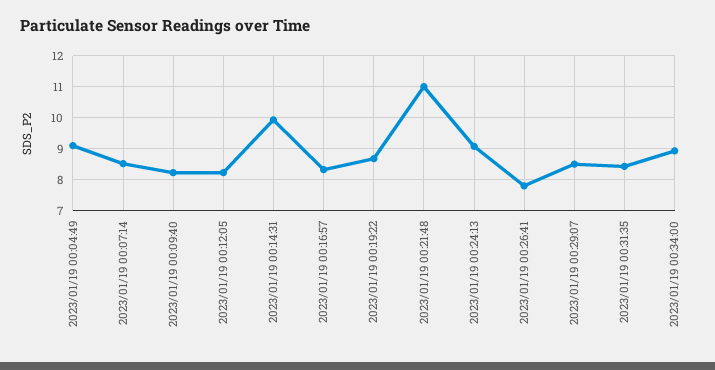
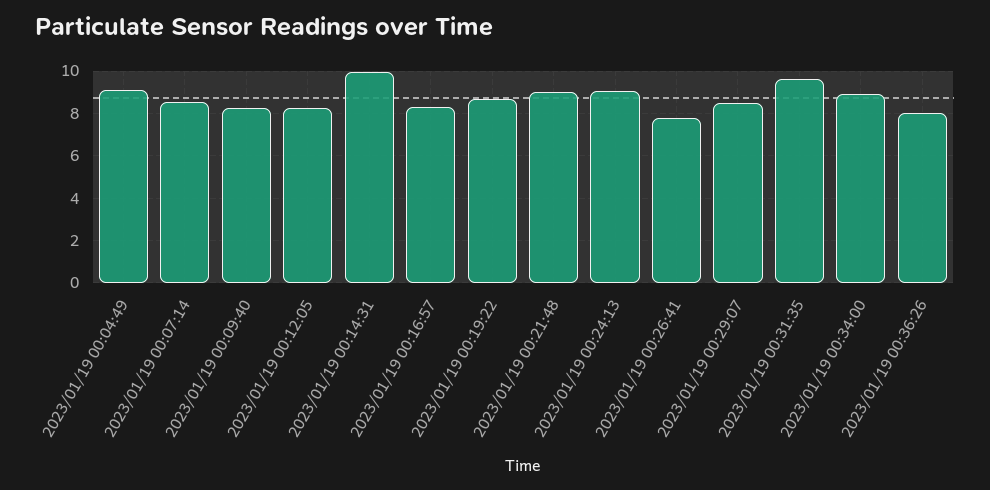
2023/01/19 00:21:48: 11 -> 9
2023/01/19 00:31:35: 8.4 -> 9.5
2023/01/19 00:36:26: none -> 8

